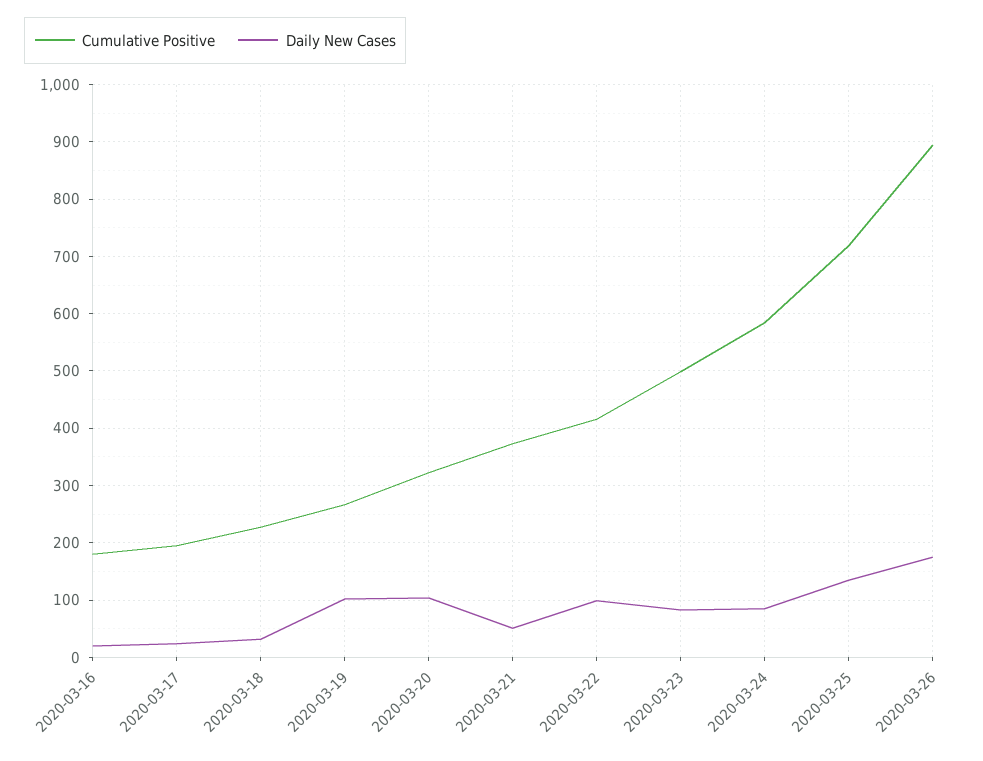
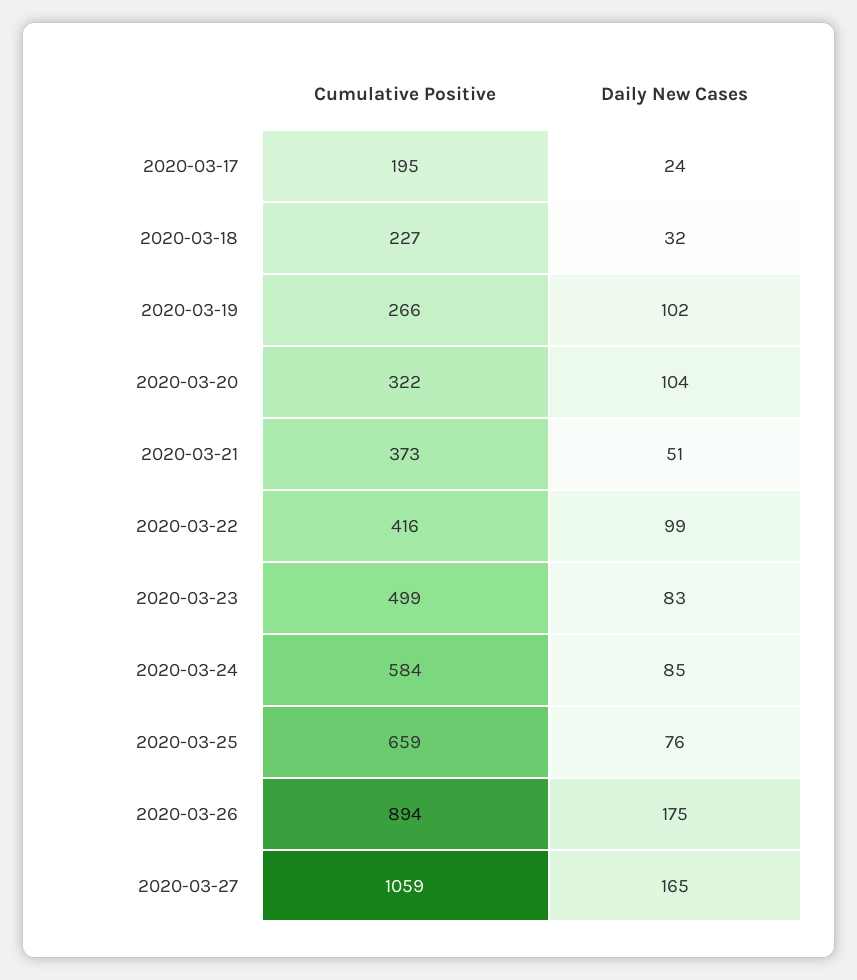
Cumulative Positive, 2020-03-16: 180 -> none
Daily New Cases, 2020-03-16: 20 -> none
Cumulative Positive, 2020-03-25: 720 -> 659
Daily New Cases, 2020-03-25: 140 -> 76
Cumulative Positive, 2020-03-27: none -> 1059
Daily New Cases, 2020-03-27: none -> 165

